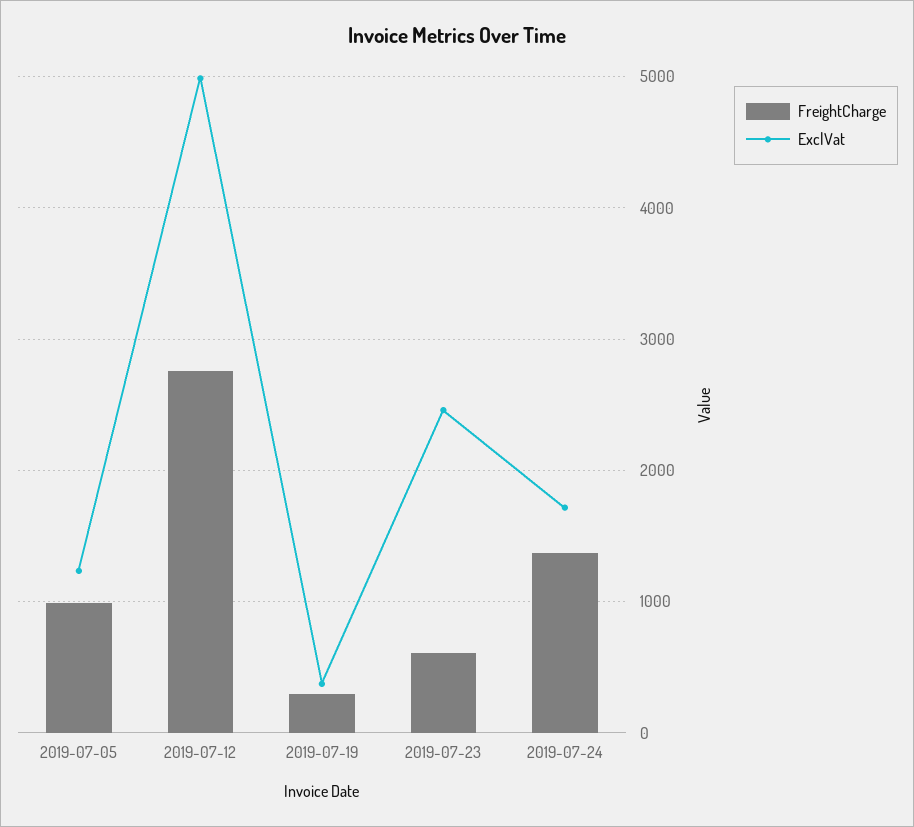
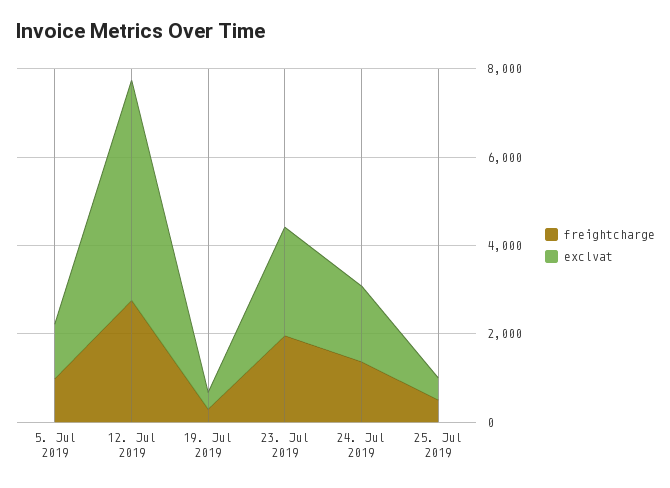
FreightCharge, 2019-07-23: 600 -> 2000
FreightCharge, 25. Jul 2019: none -> 500
ExclVat, 25. Jul 2019: none -> 500

